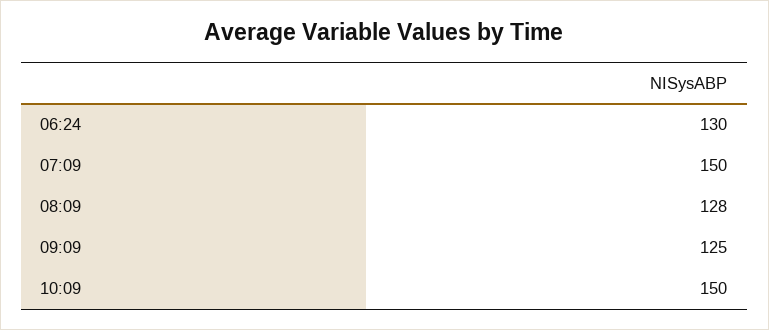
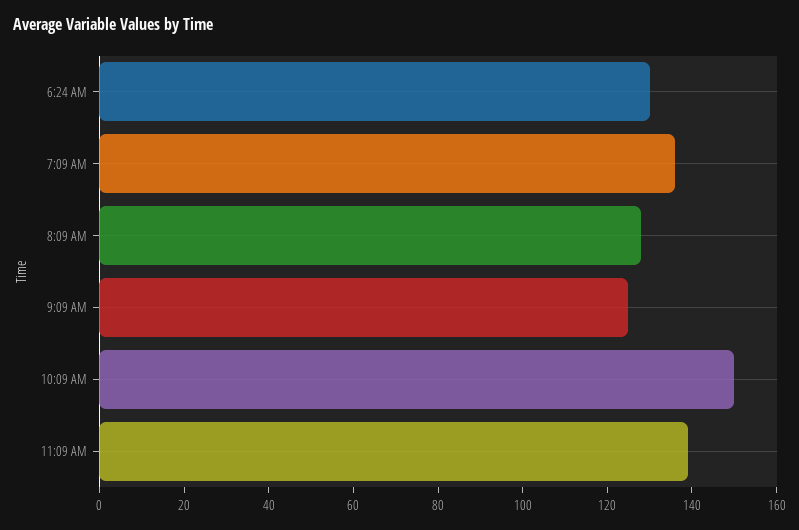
07:09: 150 -> 135
11:09 AM: none -> 140

